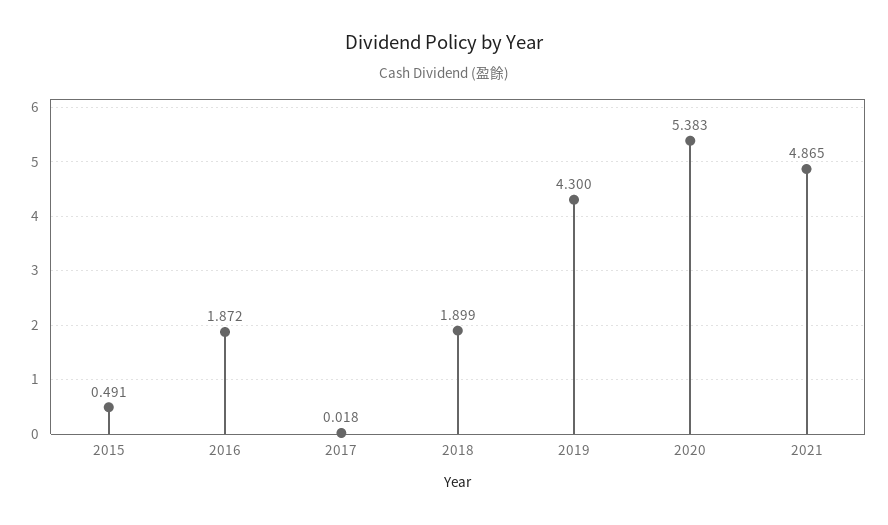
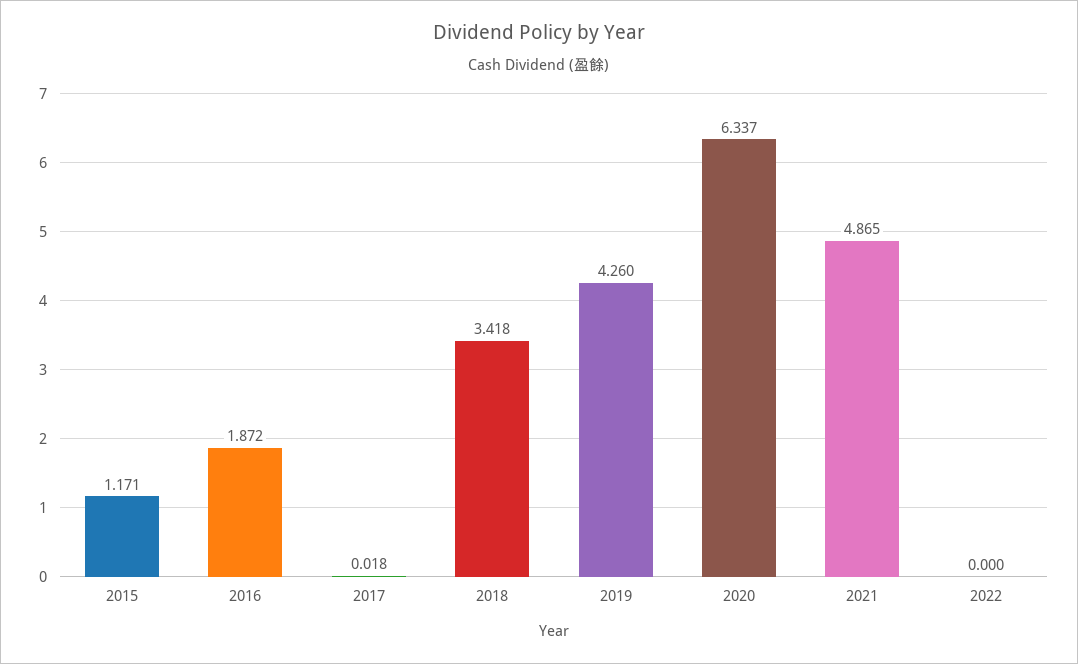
2015: 0.491 -> 1.171
2018: 1.899 -> 3.418
2019: 4.3 -> 4.26
2020: 5.383 -> 6.337
2022: none -> 0

